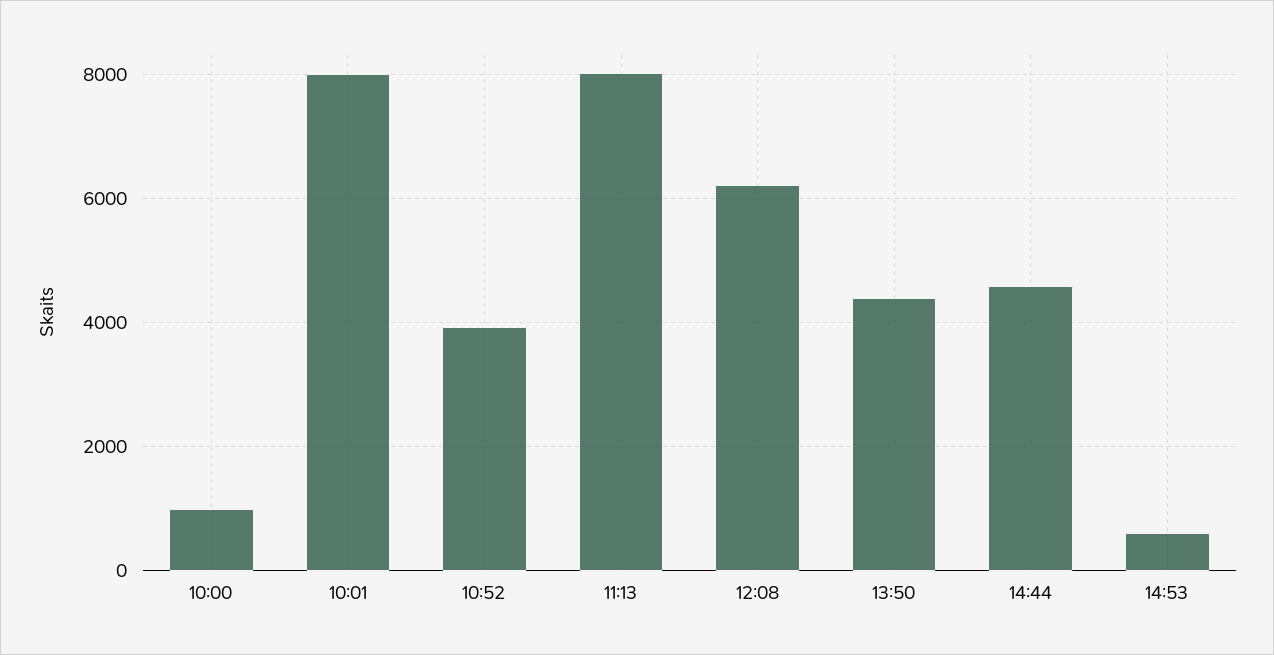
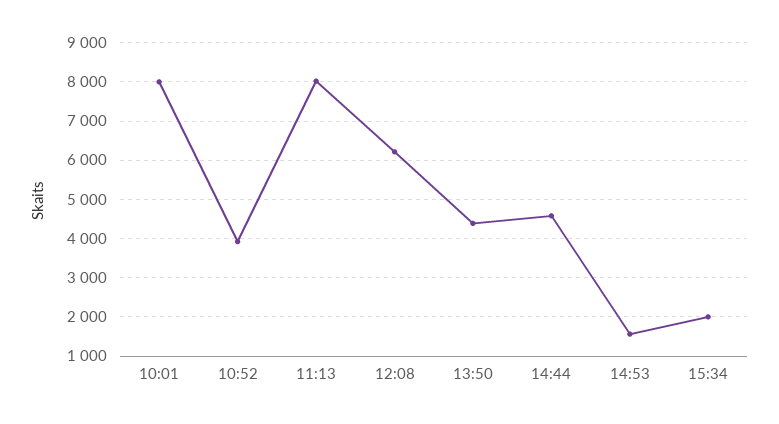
10:00: 1000 -> none
14:53: 600 -> 1600
15:34: none -> 2000

